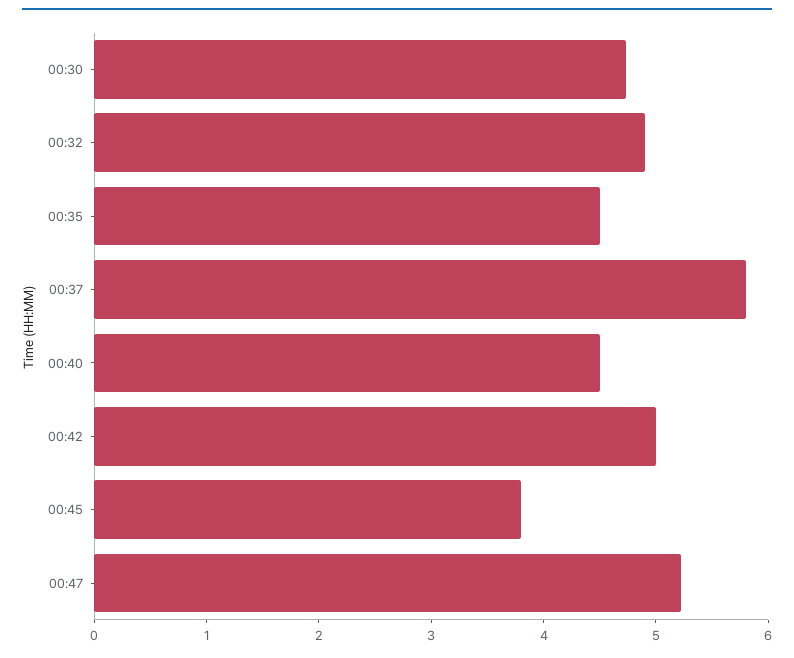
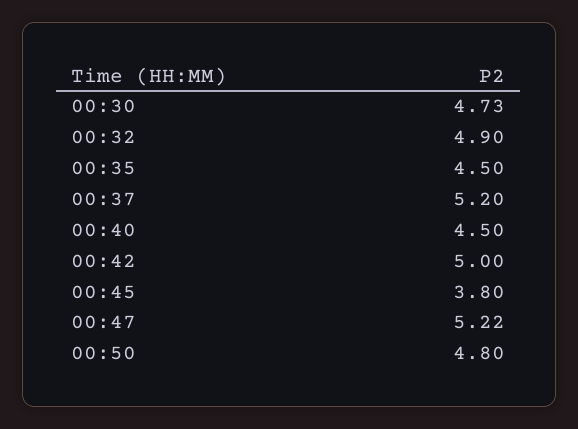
00:37: 5.8 -> 5.2
00:50: none -> 4.8

